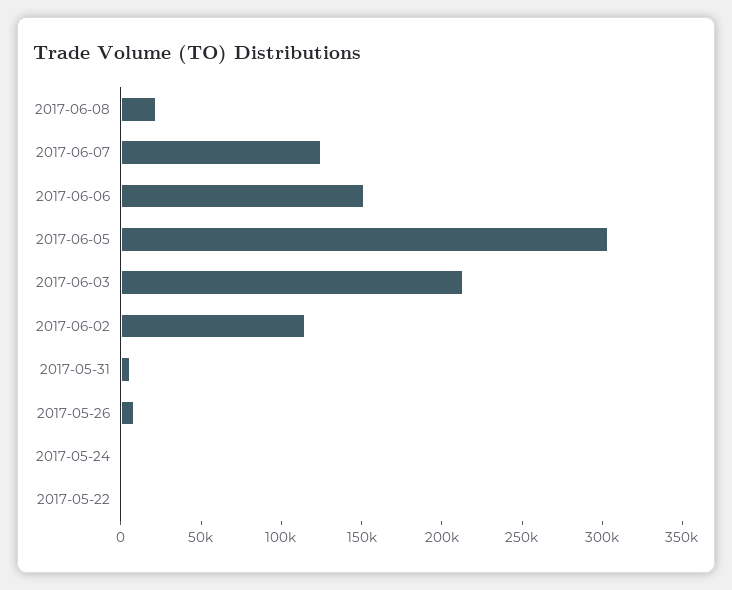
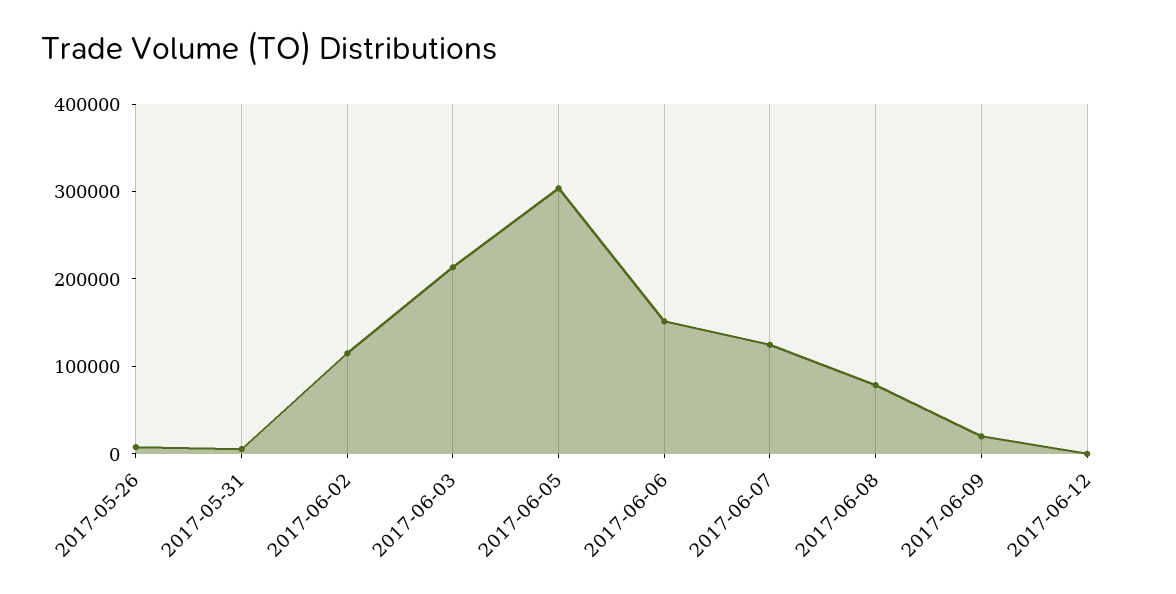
2017-06-08: 20000 -> 80000
2017-05-24: 0 -> none
2017-05-22: 0 -> none
2017-06-09: none -> 20000
2017-06-12: none -> 0

